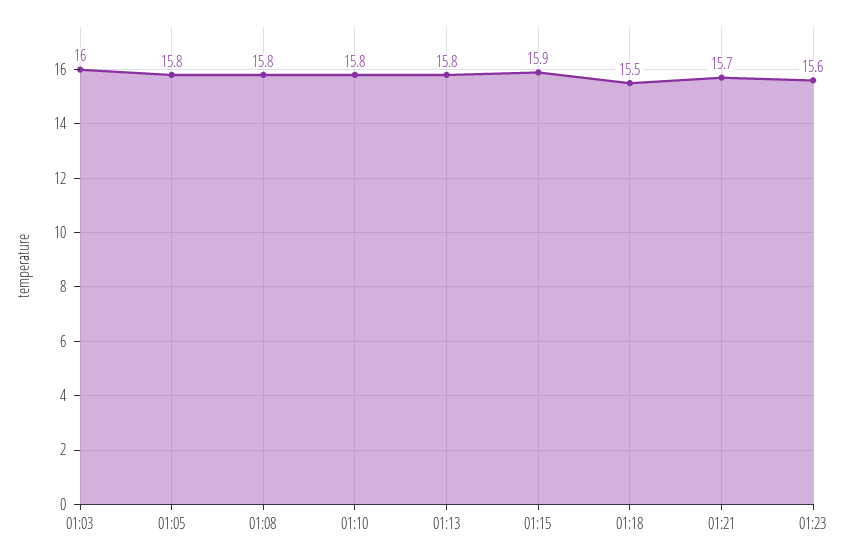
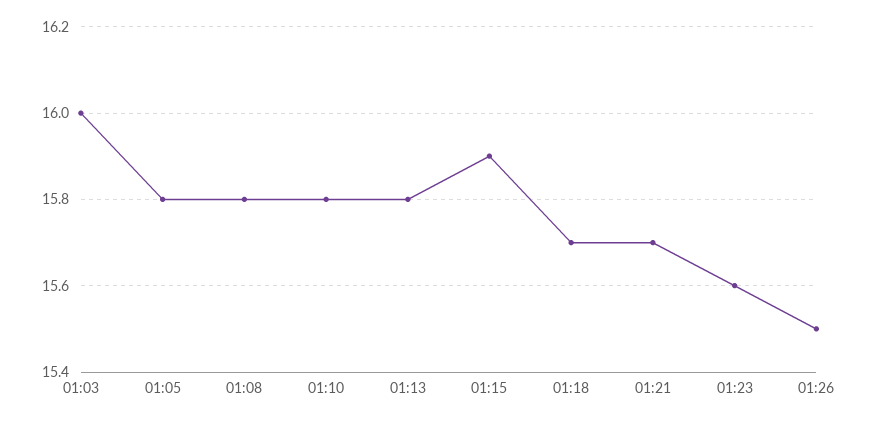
01:18: 15.5 -> 15.7
01:26: none -> 15.5

